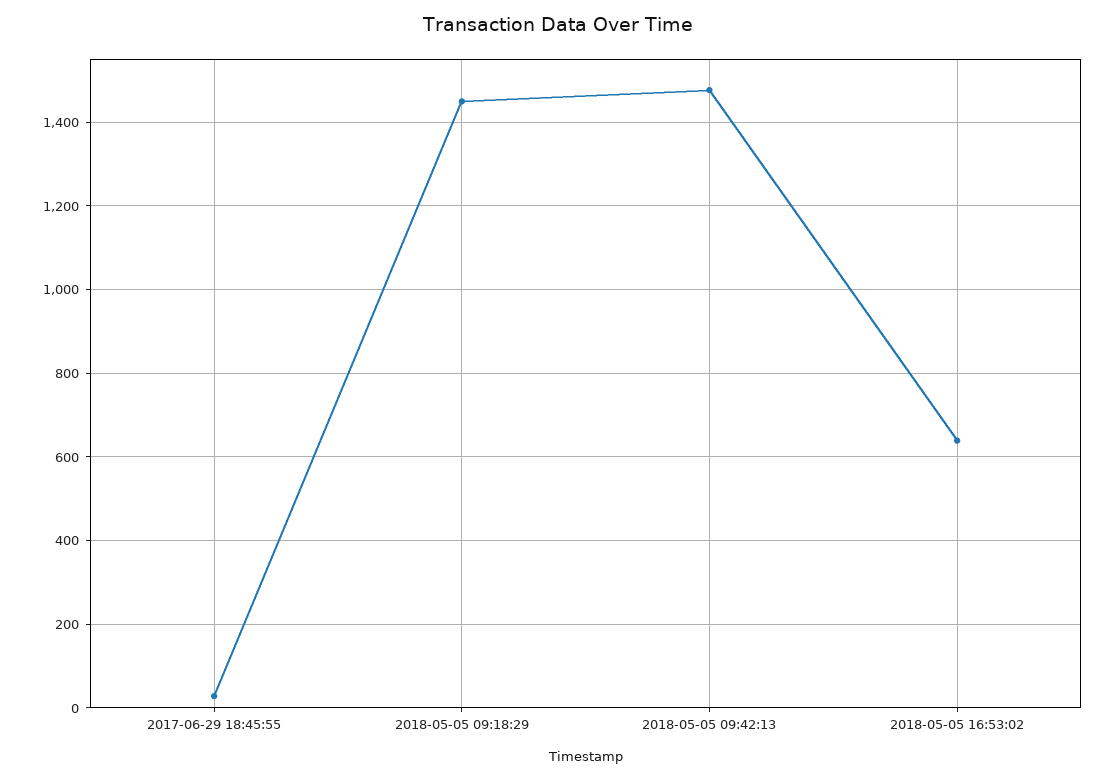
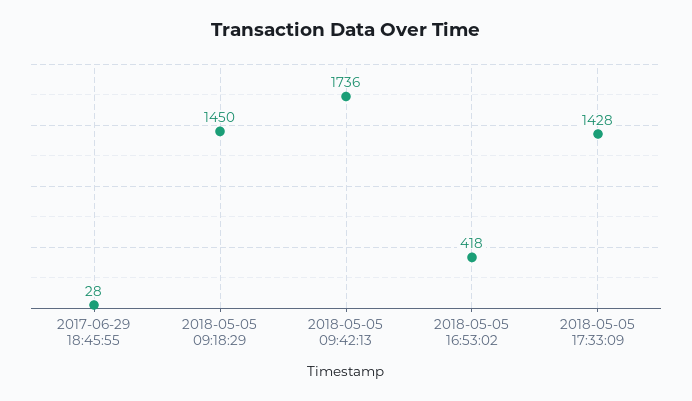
2018-05-05 09:42:13: 1480 -> 1736
2018-05-05 16:53:02: 640 -> 418
2018-05-05 17:33:09: none -> 1428

